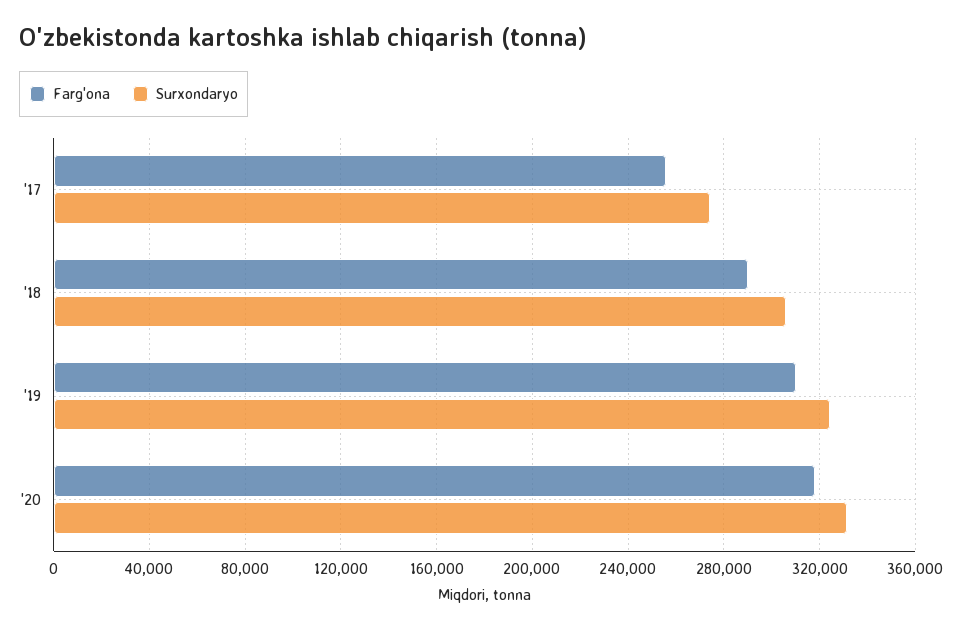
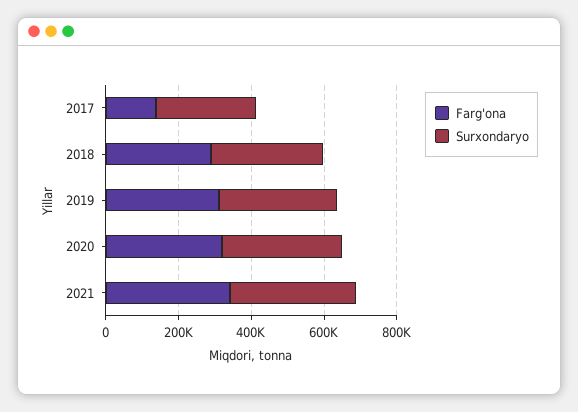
Farg'ona, '17: 255000 -> 150000
Farg'ona, 2021: none -> 350000
Surxondaryo, 2021: none -> 350000

